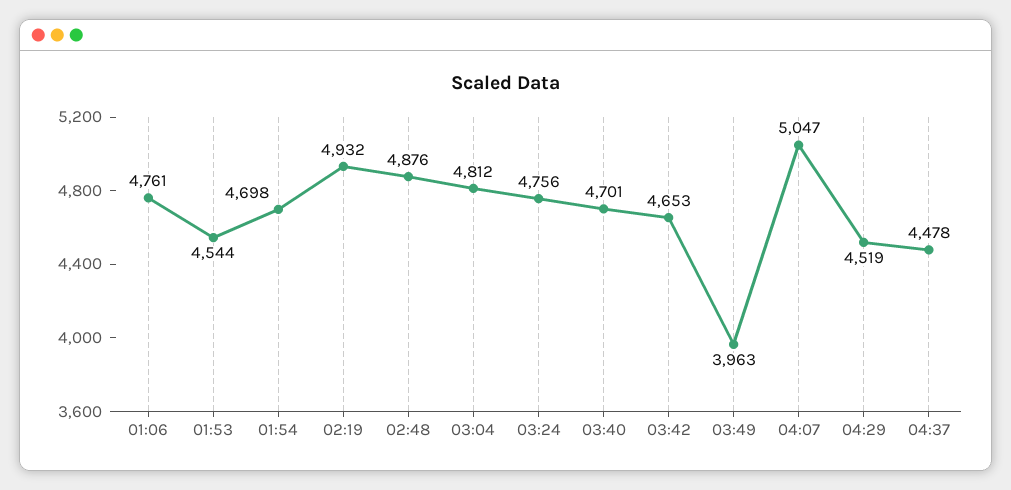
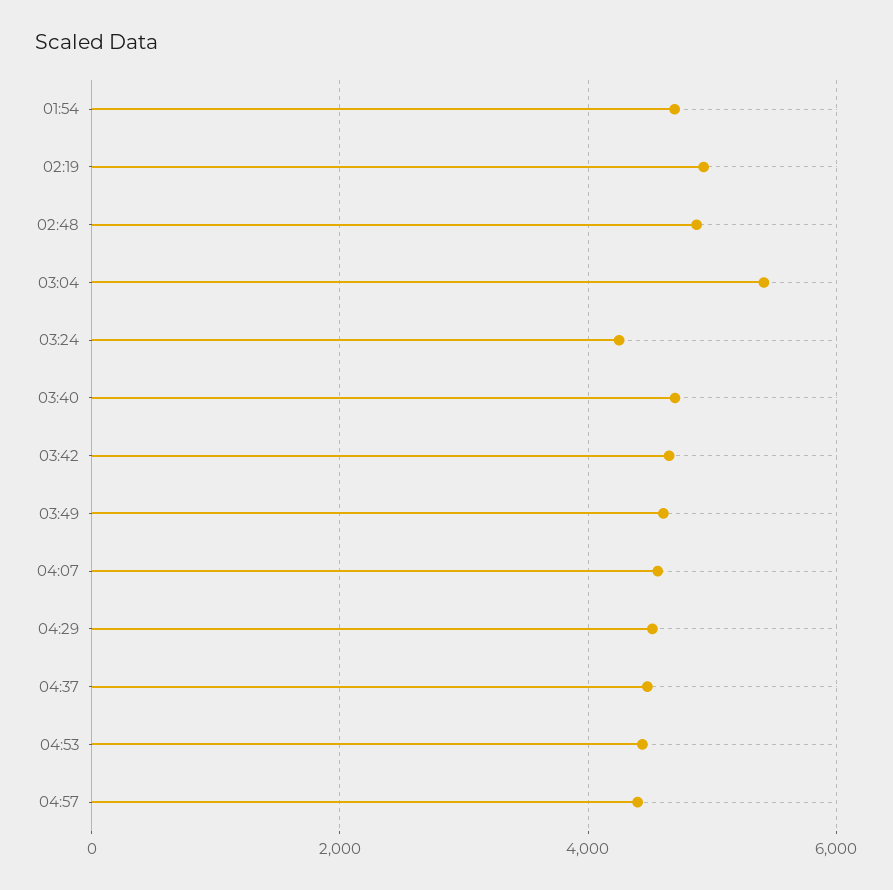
01:06: 4761 -> none
01:53: 4544 -> none
03:04: 4812 -> 5400
03:24: 4756 -> 4200
03:49: 3963 -> 4600
04:07: 5047 -> 4600
04:53: none -> 4400
04:57: none -> 4400

